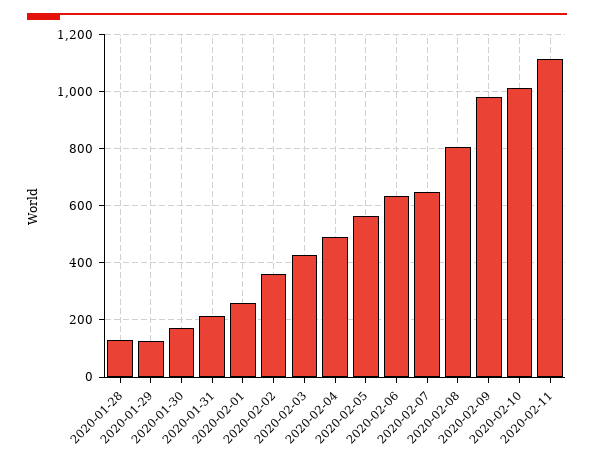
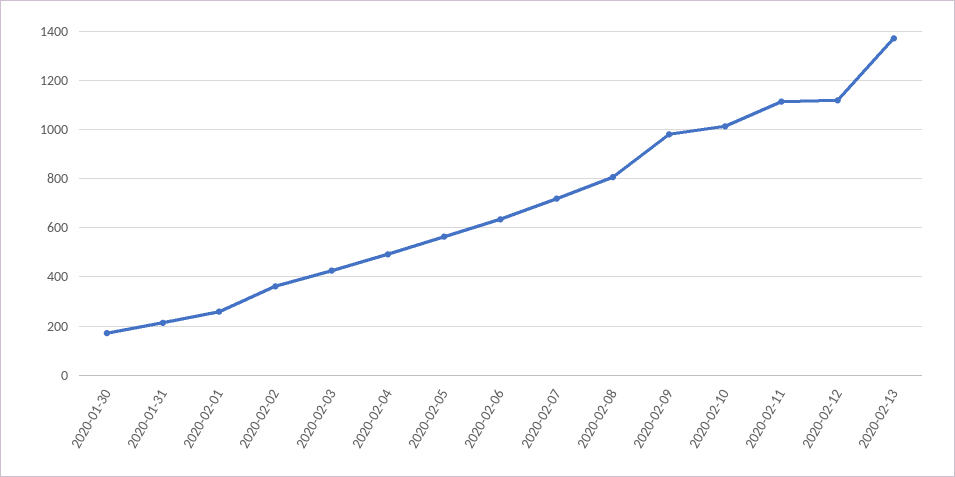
2020-01-28: 125 -> none
2020-01-29: 125 -> none
2020-02-07: 650 -> 725
2020-02-12: none -> 1125
2020-02-13: none -> 1375

